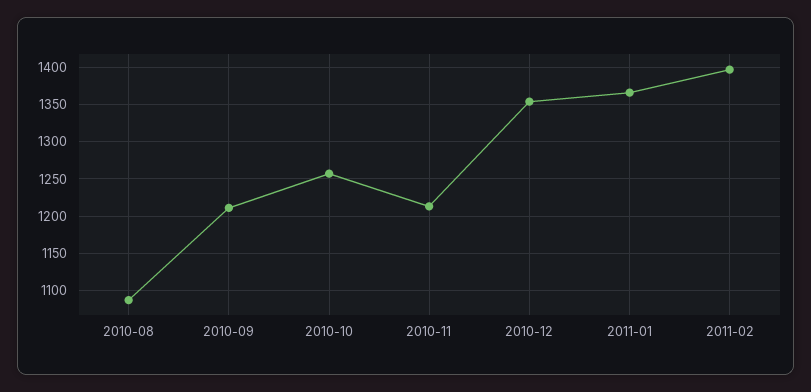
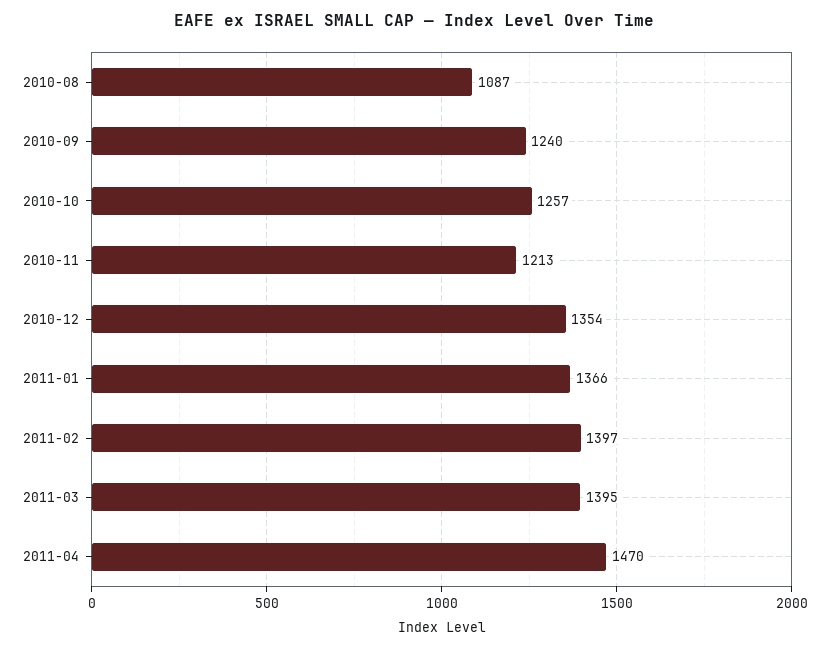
2010-09: 1210 -> 1240
2011-03: none -> 1395
2011-04: none -> 1470

